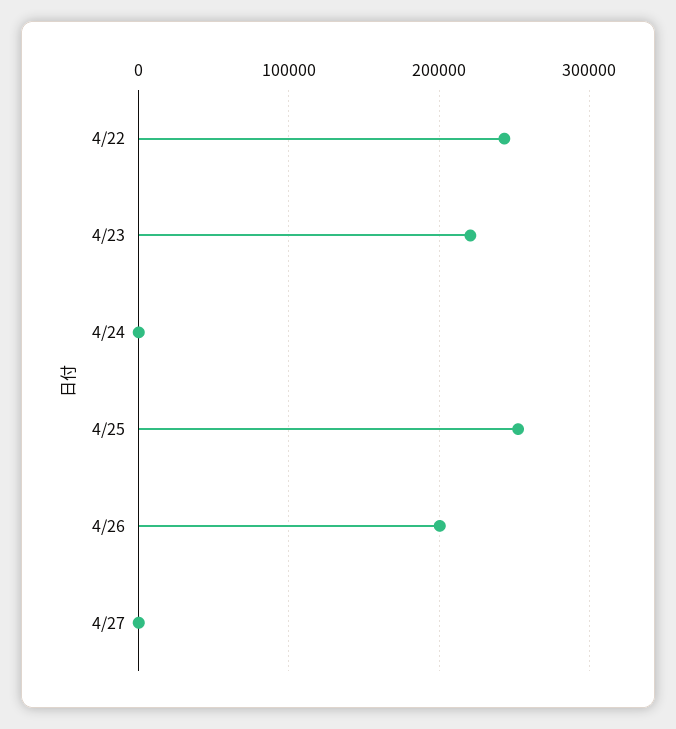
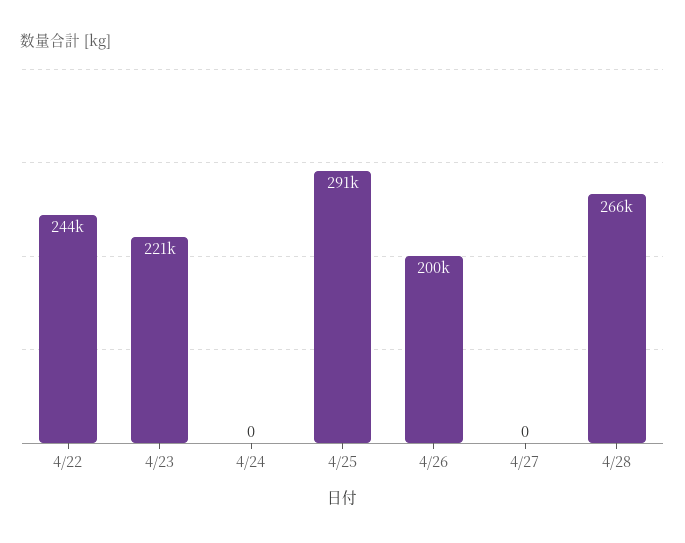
4/25: 250000 -> 291000
4/28: none -> 266000

